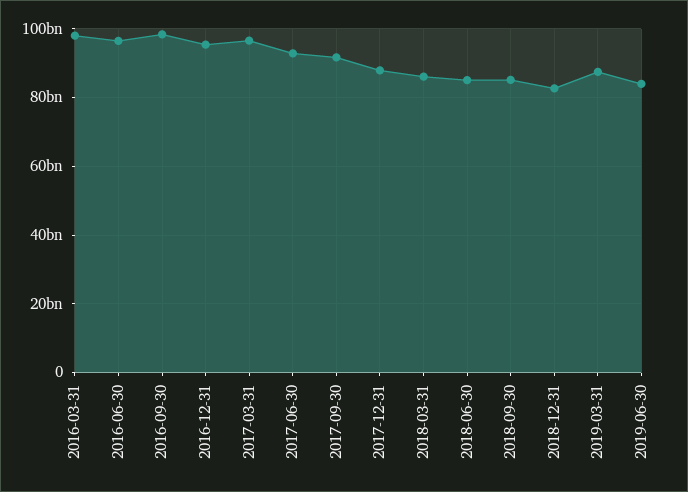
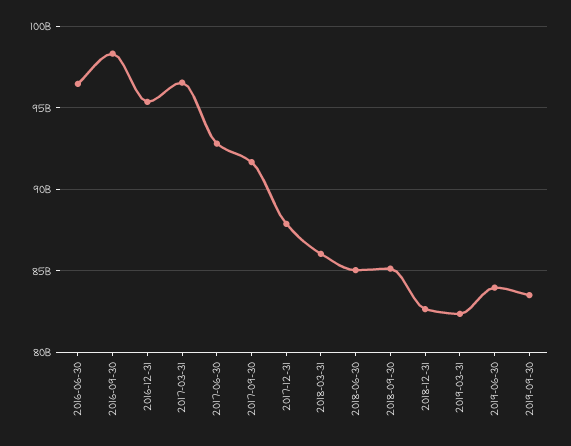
2016-03-31: 98000000000 -> none
2019-03-31: 88000000000 -> 82500000000
2019-09-30: none -> 83500000000

